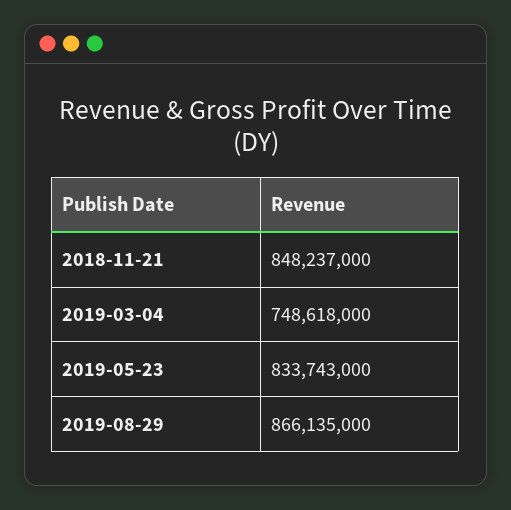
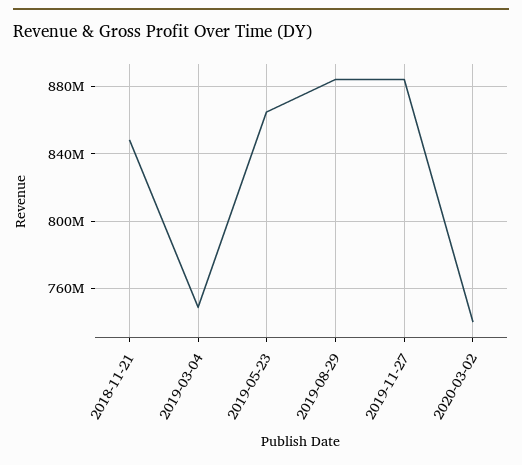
2019-05-23: 833743000 -> 865000000
2019-08-29: 866135000 -> 885000000
2019-11-27: none -> 885000000
2020-03-02: none -> 740000000

